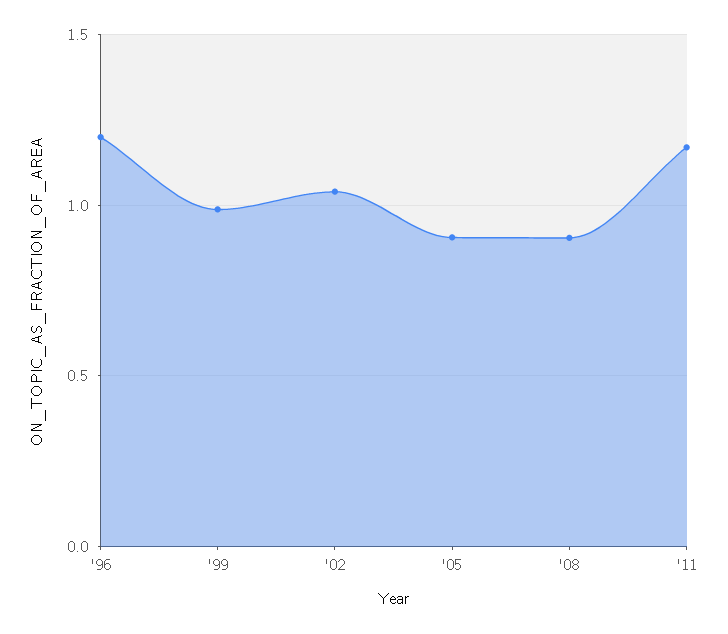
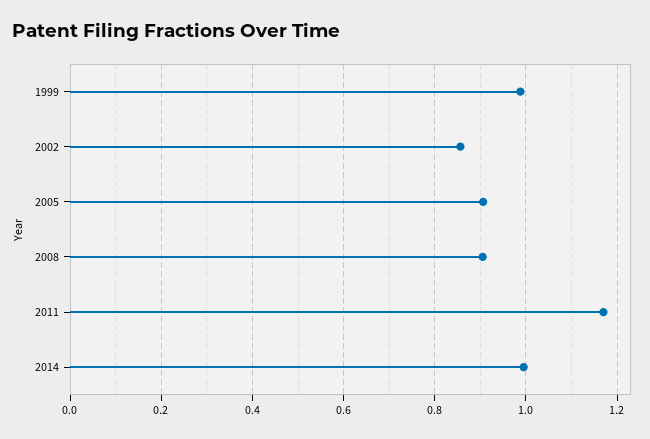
'96: 1.2 -> none
'02: 1.05 -> 0.86
2014: none -> 1

